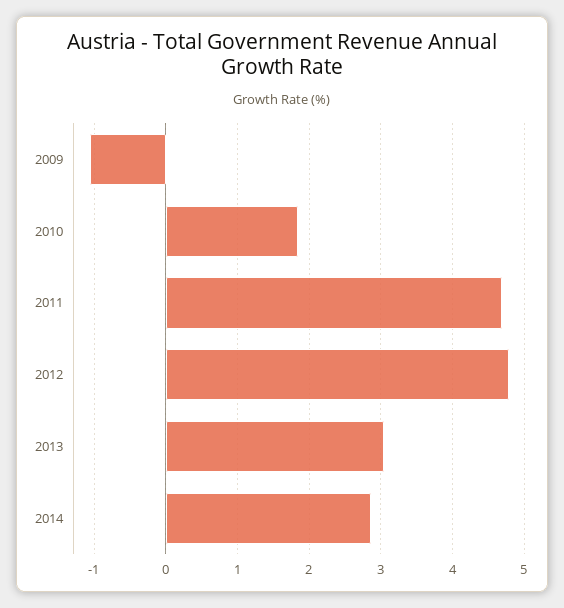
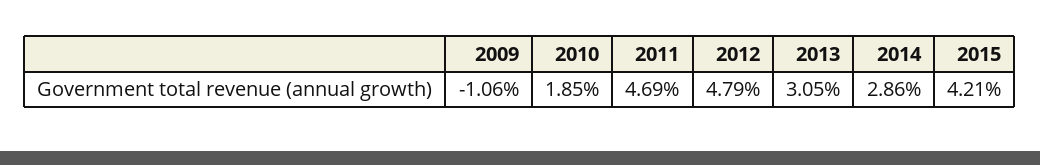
2015: none -> 4.21

